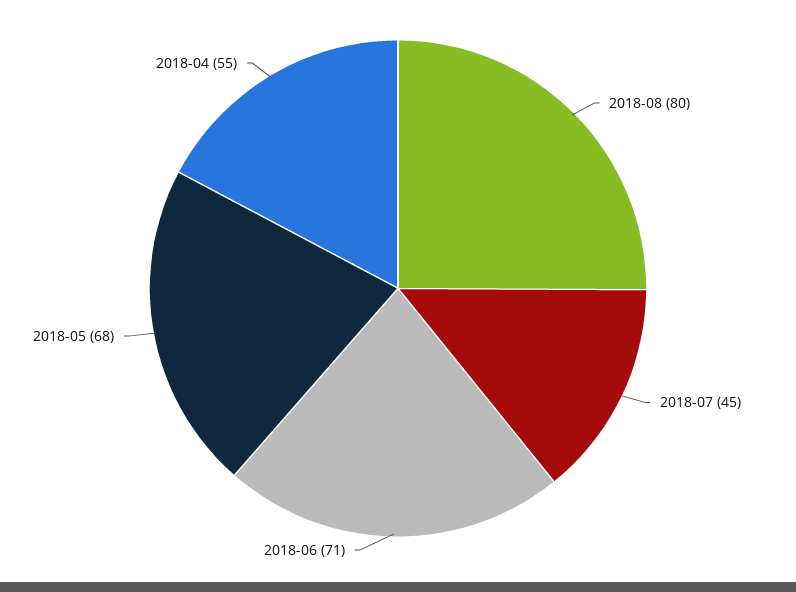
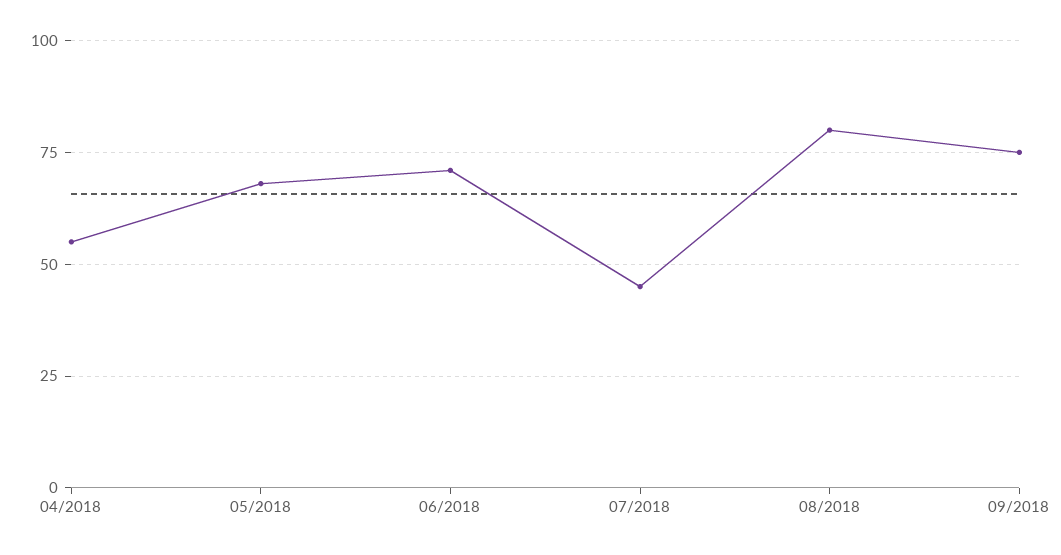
09/2018: none -> 75

